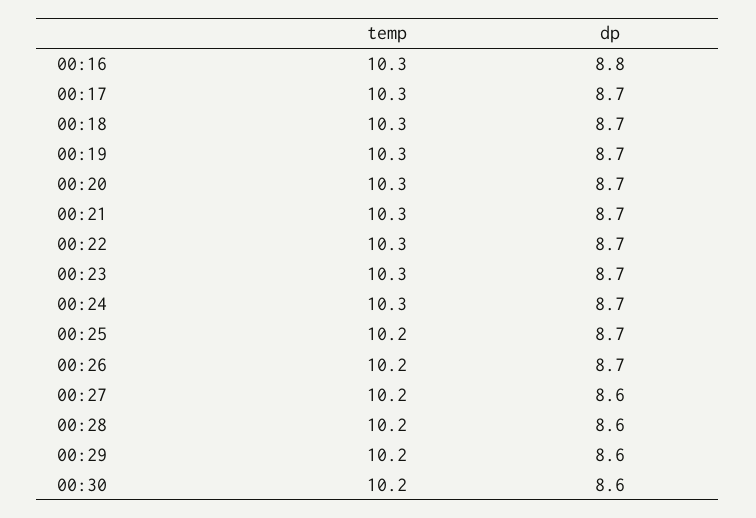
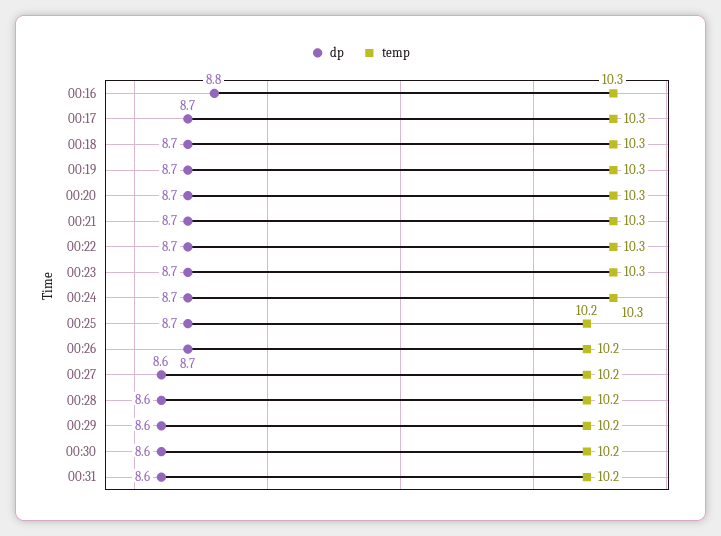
dp, 00:31: none -> 8.6
temp, 00:31: none -> 10.2

